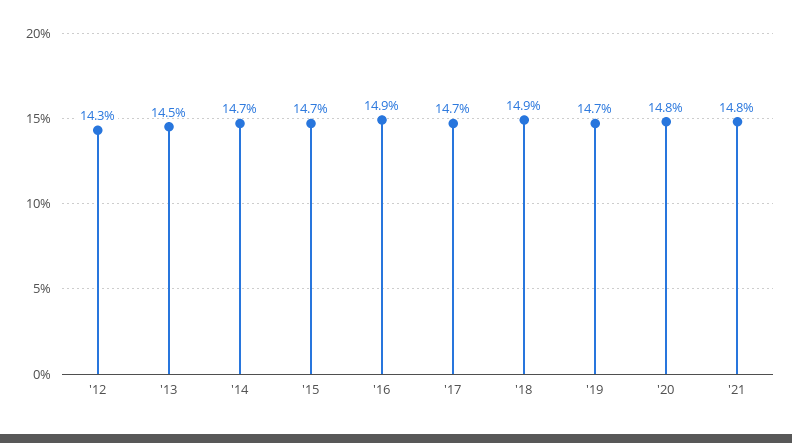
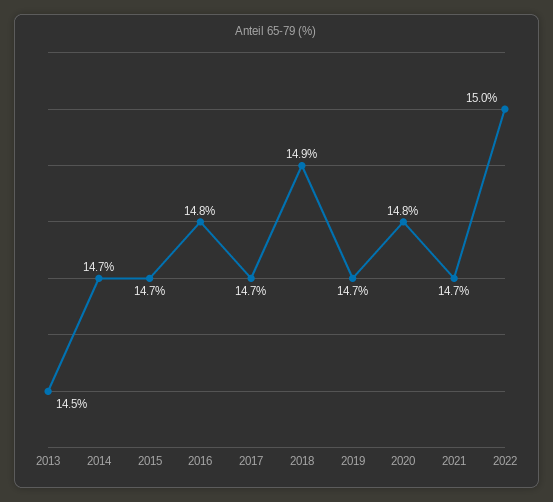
'12: 14.3 -> none
'16: 14.9 -> 14.8
'21: 14.8 -> 14.7
2022: none -> 15

